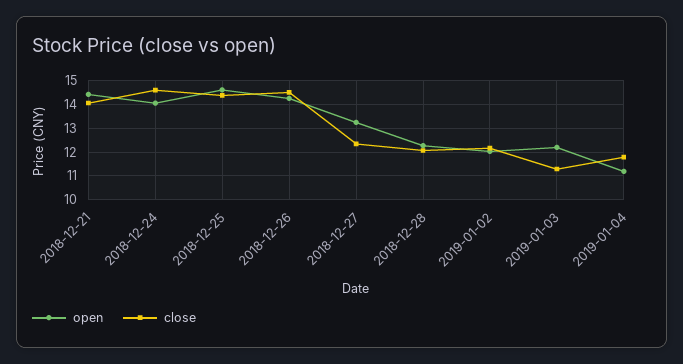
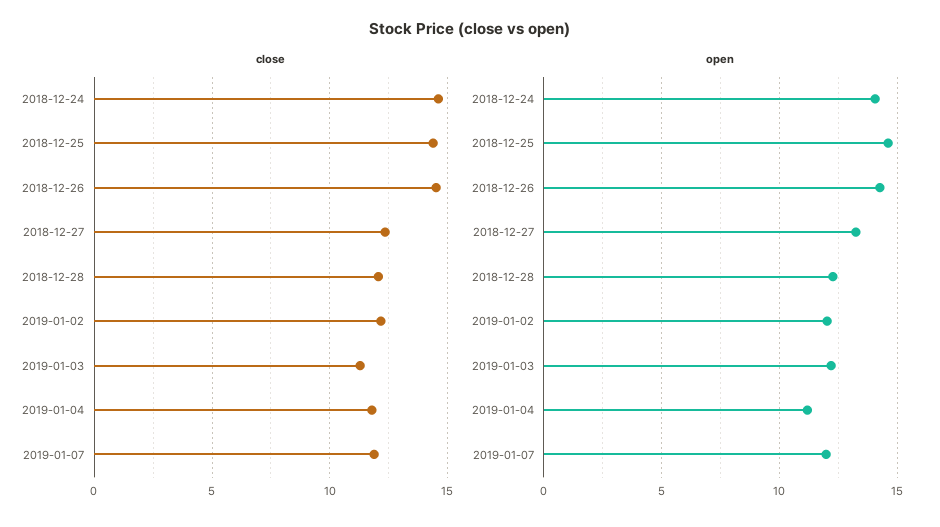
open, 2018-12-21: 14.5 -> none
close, 2018-12-21: 14 -> none
close, 2019-01-07: none -> 12
open, 2019-01-07: none -> 12

